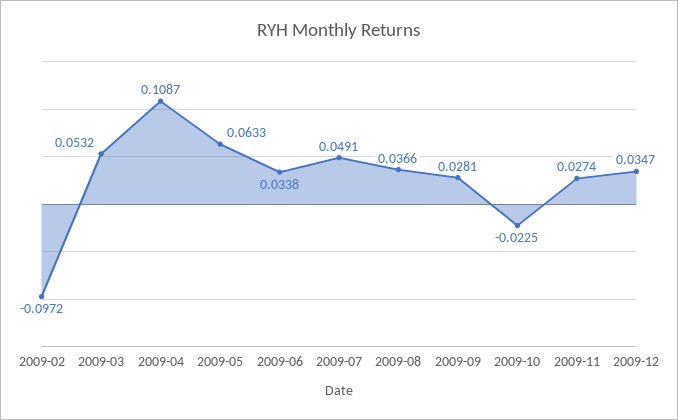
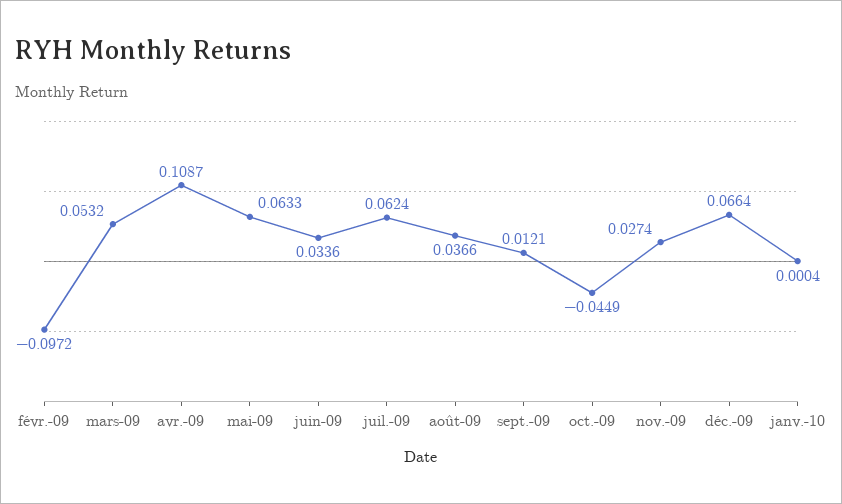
2009-06: 0.0338 -> 0.0336
2009-07: 0.0491 -> 0.0624
2009-09: 0.0281 -> 0.0121
2009-10: -0.0225 -> -0.0449
2009-12: 0.0347 -> 0.0664
janv.-10: none -> 0.0004

